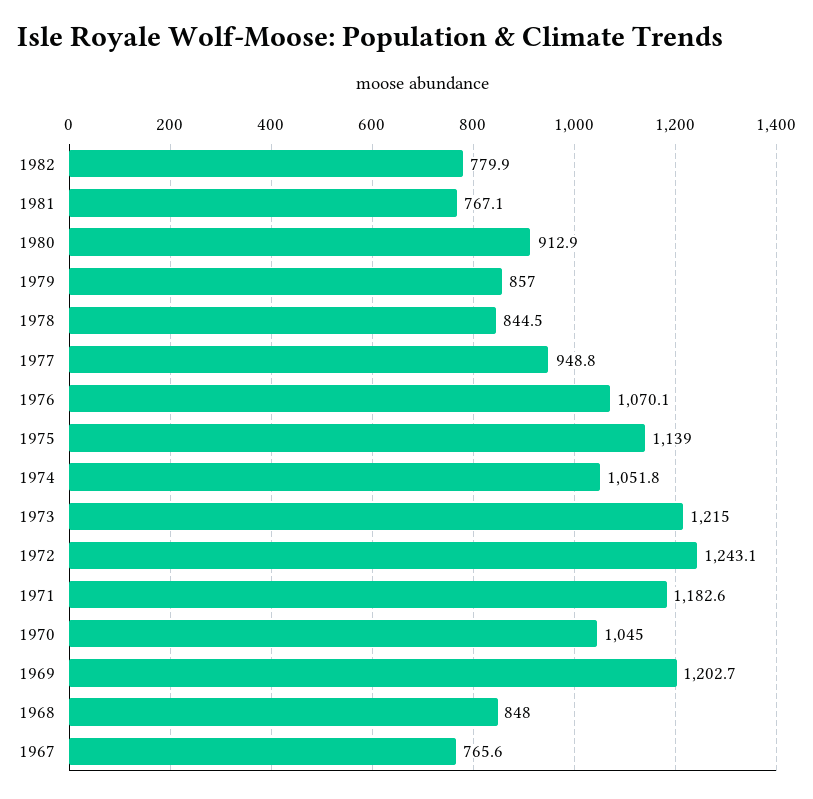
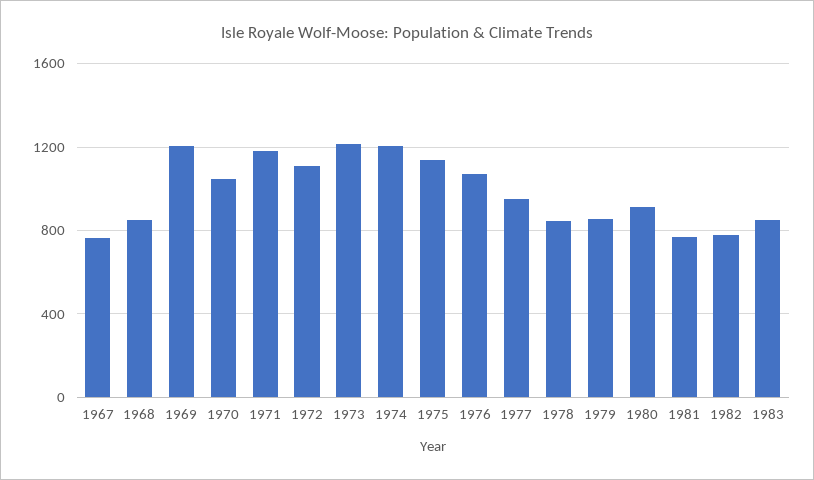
1974: 1051.8 -> 1200
1972: 1243.1 -> 1100
1983: none -> 850

